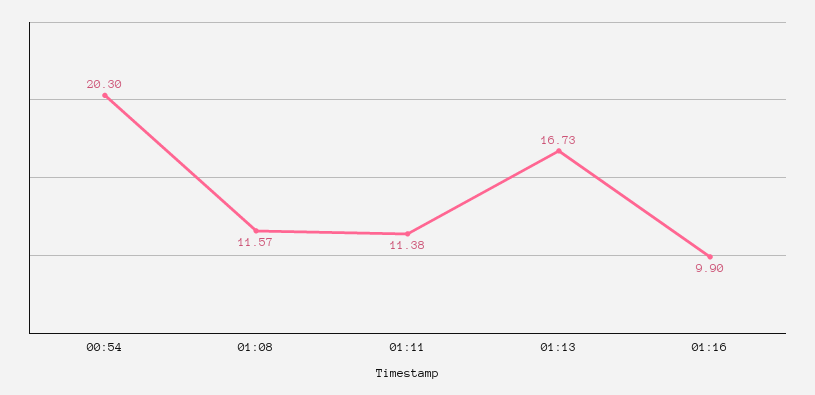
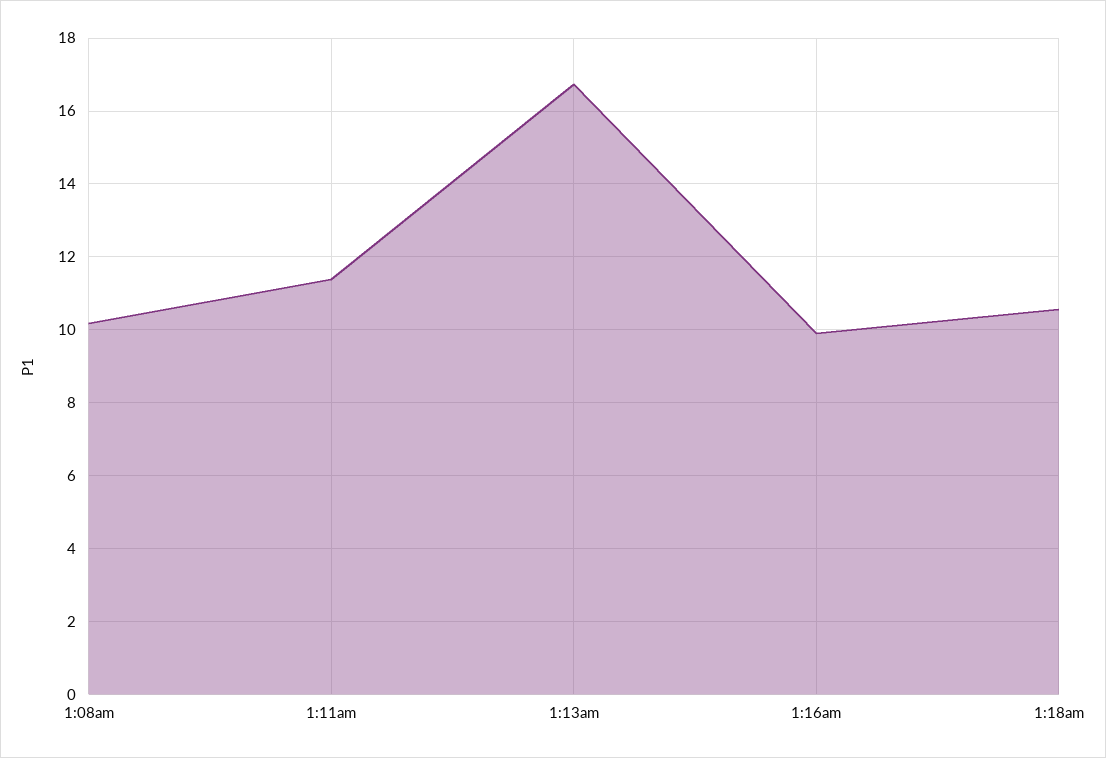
00:54: 20.3 -> none
01:08: 11.57 -> 10.2
1:18am: none -> 10.6

